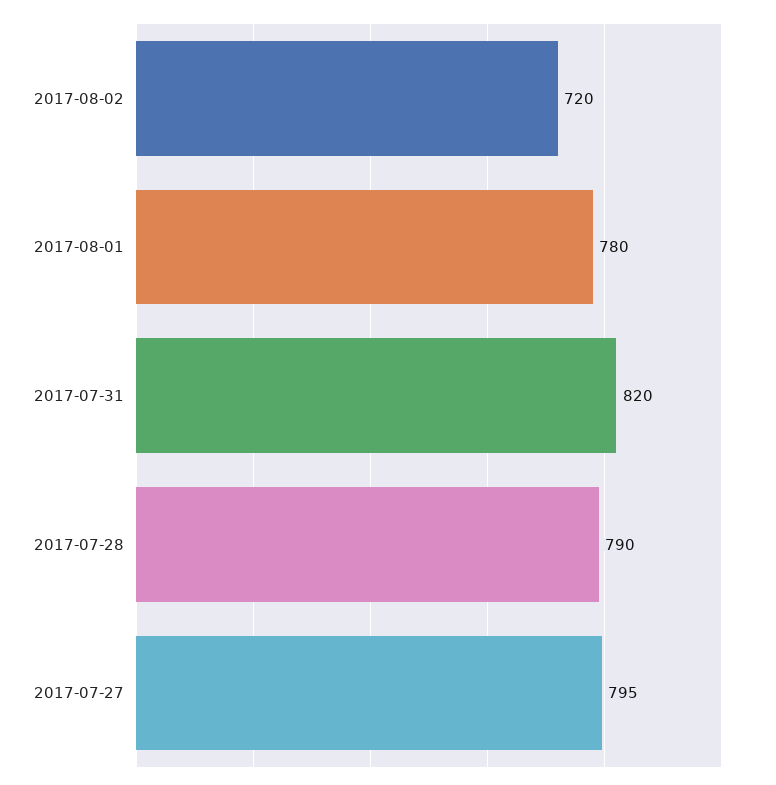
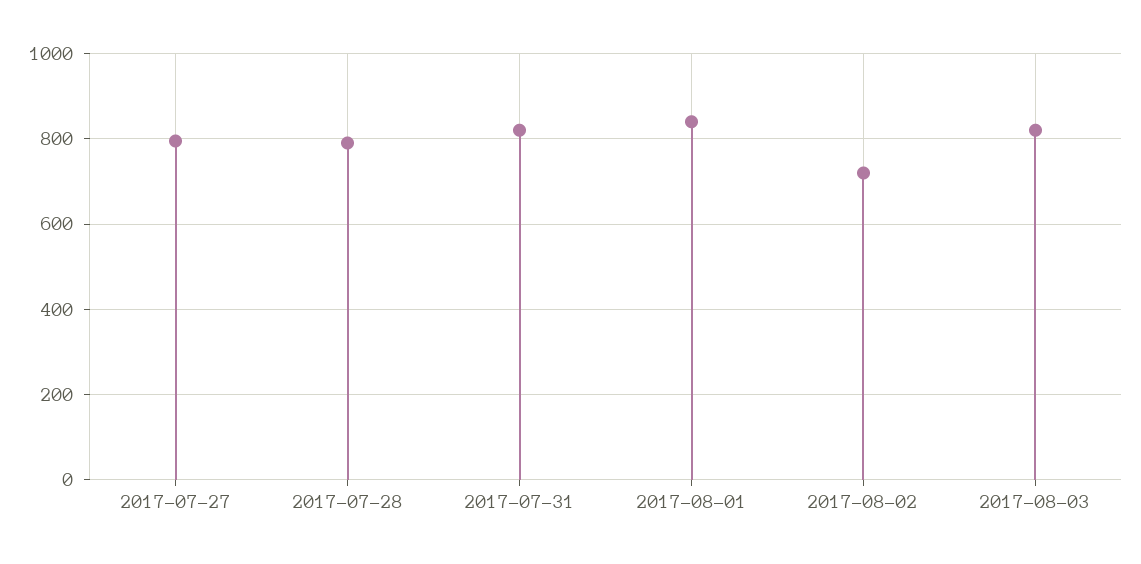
2017-08-01: 780 -> 840
2017-08-03: none -> 820

